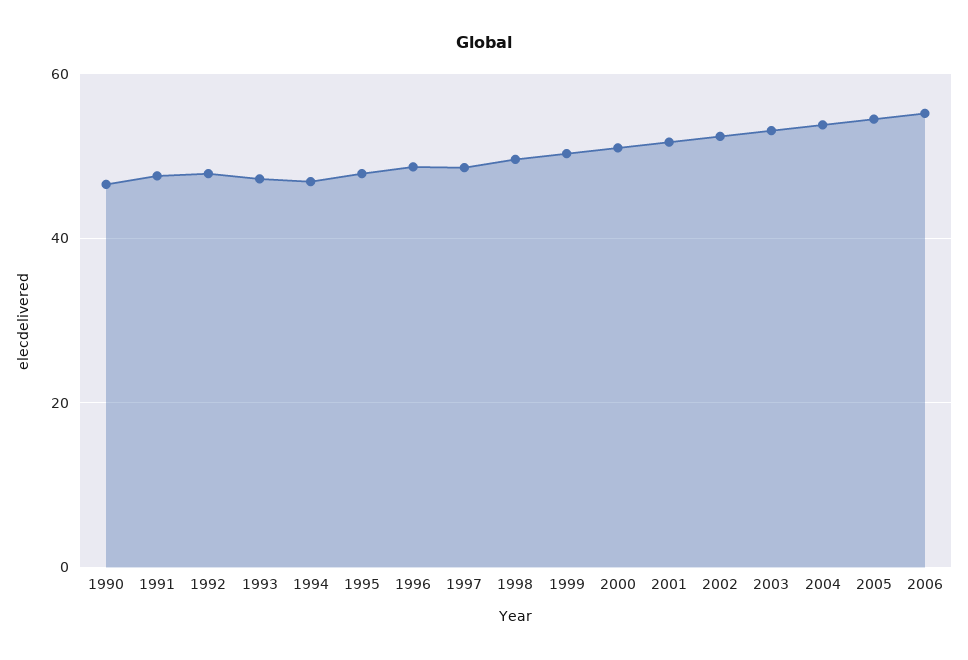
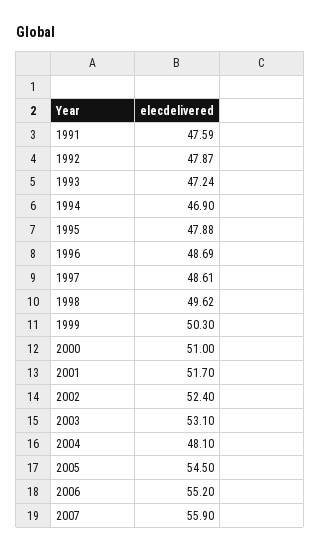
1990: 46 -> none
2004: 54 -> 48.1
2007: none -> 55.9

